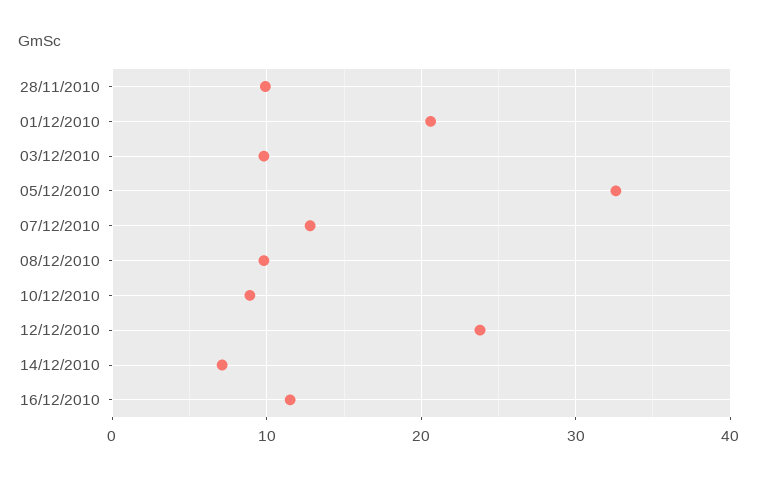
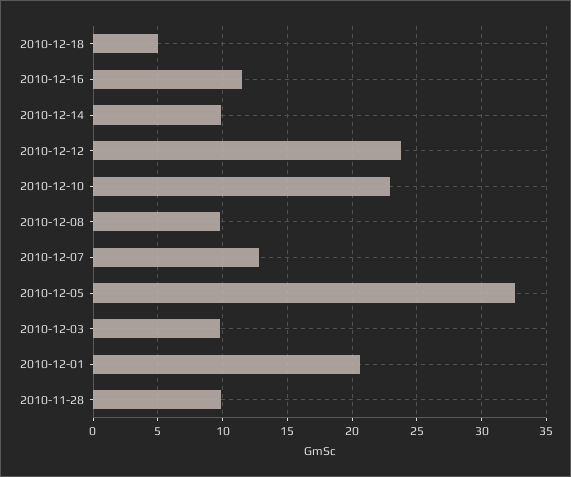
10/12/2010: 9 -> 23
14/12/2010: 7 -> 10
2010-12-18: none -> 5

